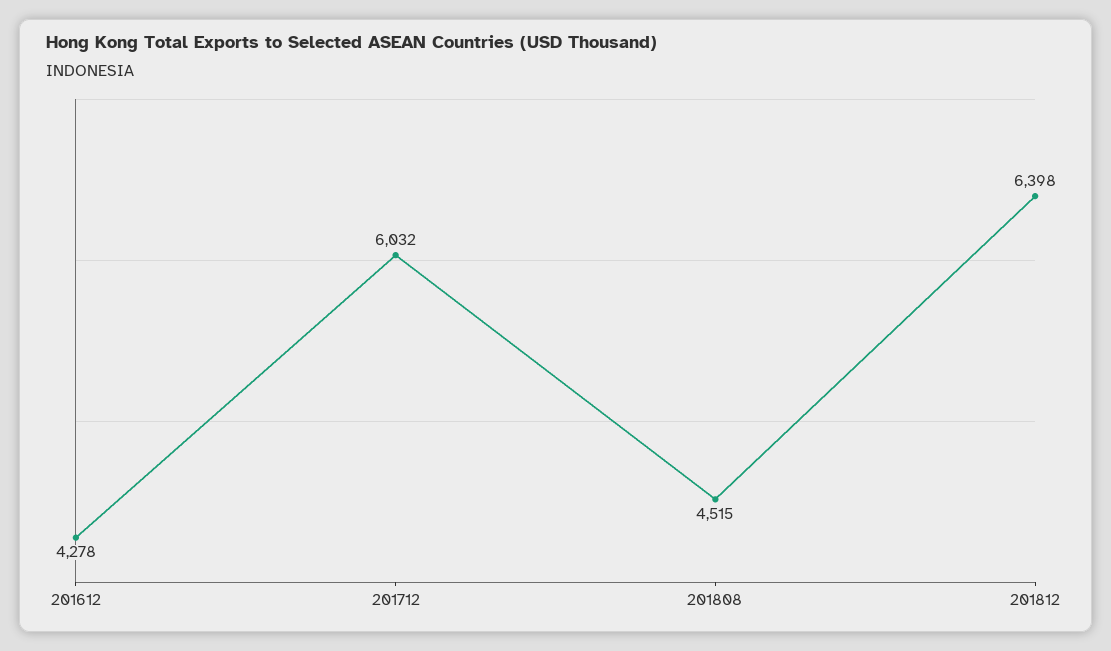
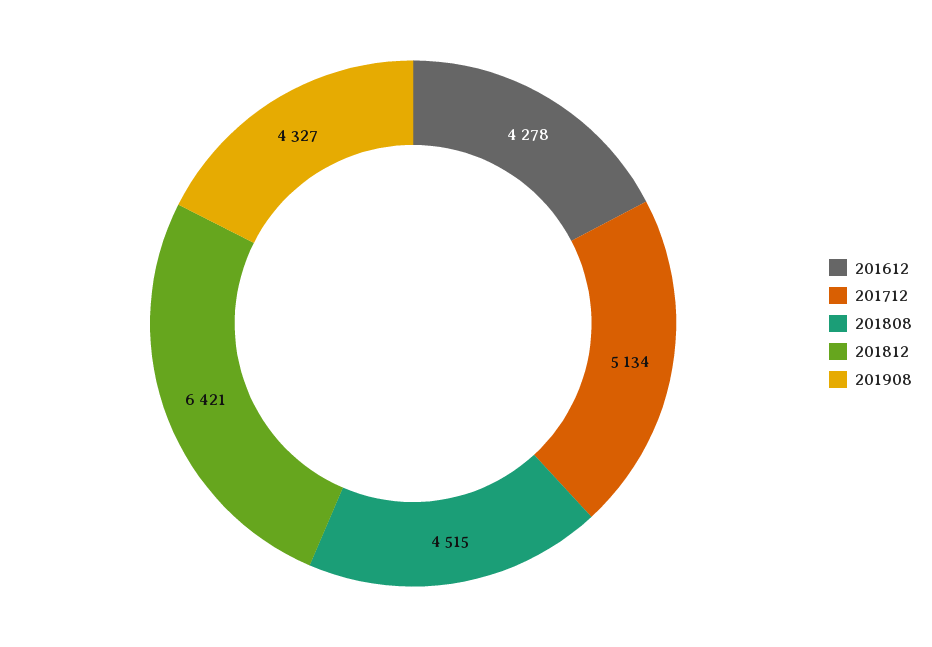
201712: 6032 -> 5134
201812: 6398 -> 6421
201908: none -> 4327

